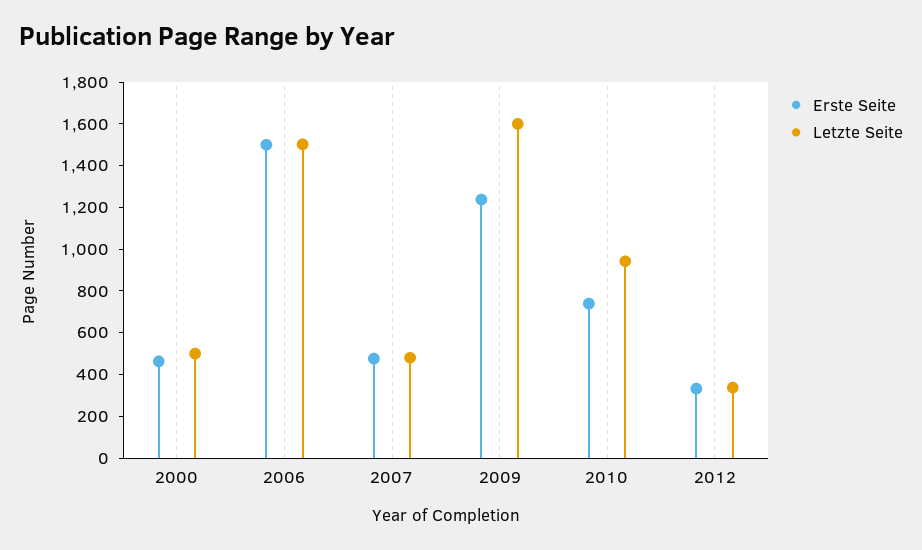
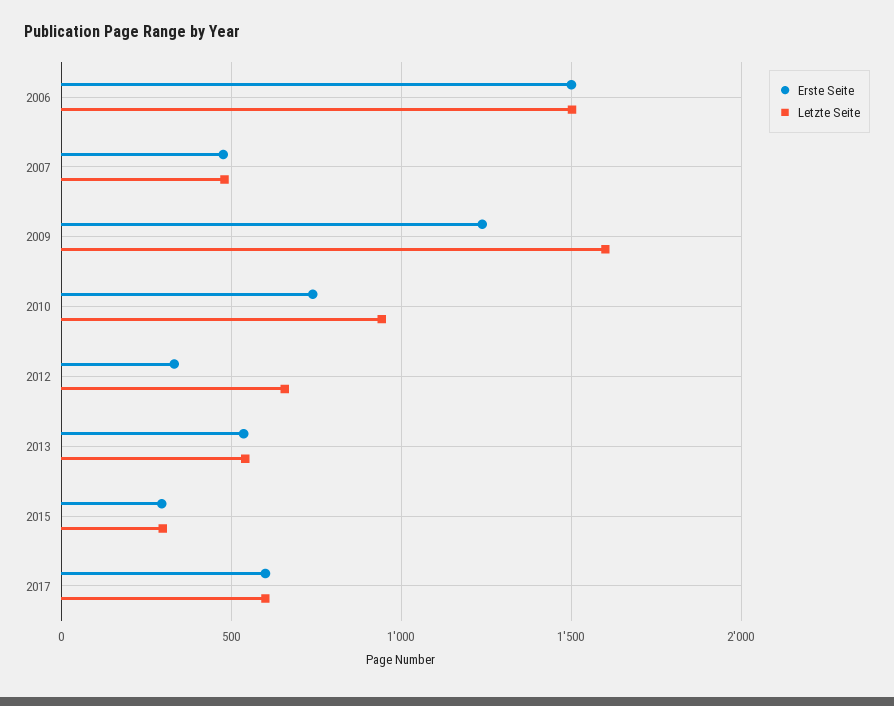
Erste Seite, 2000: 450 -> none
Letzte Seite, 2000: 500 -> none
Letzte Seite, 2012: 350 -> 650
Erste Seite, 2013: none -> 550
Letzte Seite, 2013: none -> 550
Erste Seite, 2015: none -> 300
Letzte Seite, 2015: none -> 300
Erste Seite, 2017: none -> 600
Letzte Seite, 2017: none -> 600

